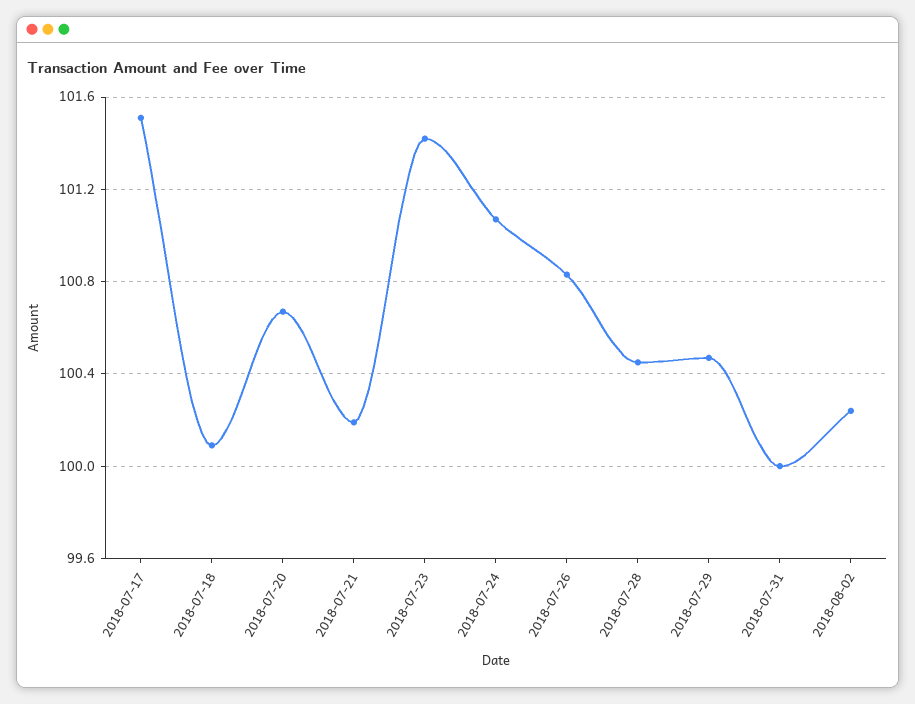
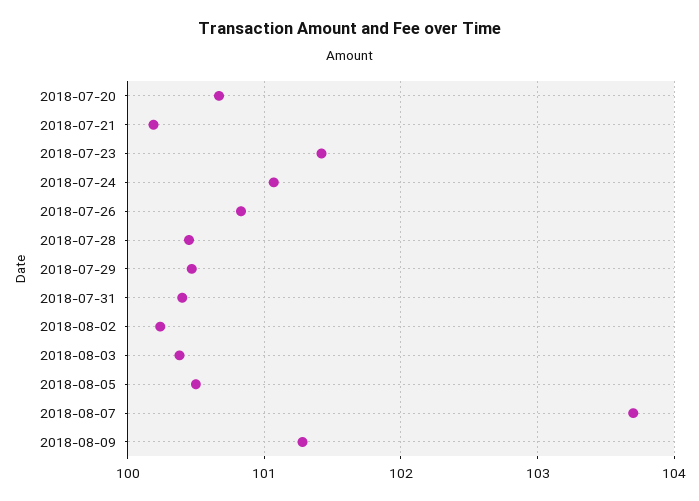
2018-07-17: 101.5 -> none
2018-07-18: 100.1 -> none
2018-07-31: 100 -> 100.4
2018-08-03: none -> 100.4
2018-08-05: none -> 100.5
2018-08-07: none -> 103.7
2018-08-09: none -> 101.3

